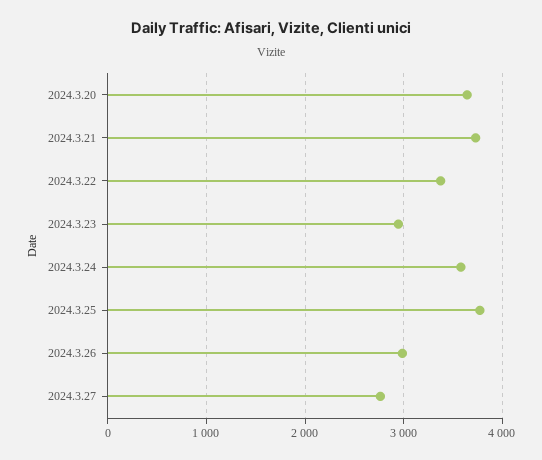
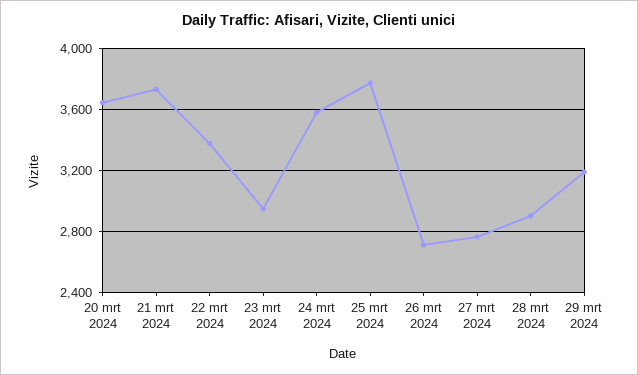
2024.3.26: 3000 -> 2700
28 mrt 2024: none -> 2900
29 mrt 2024: none -> 3200

